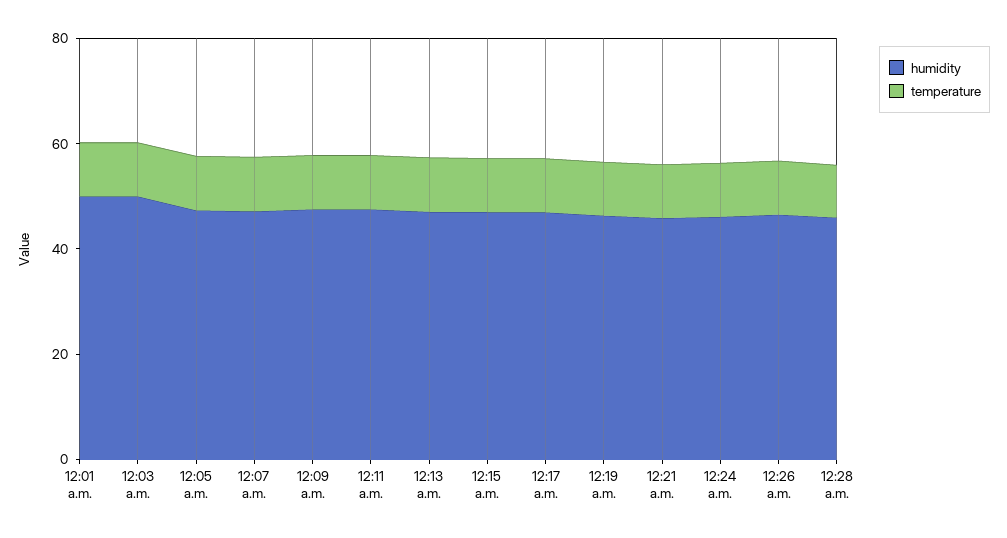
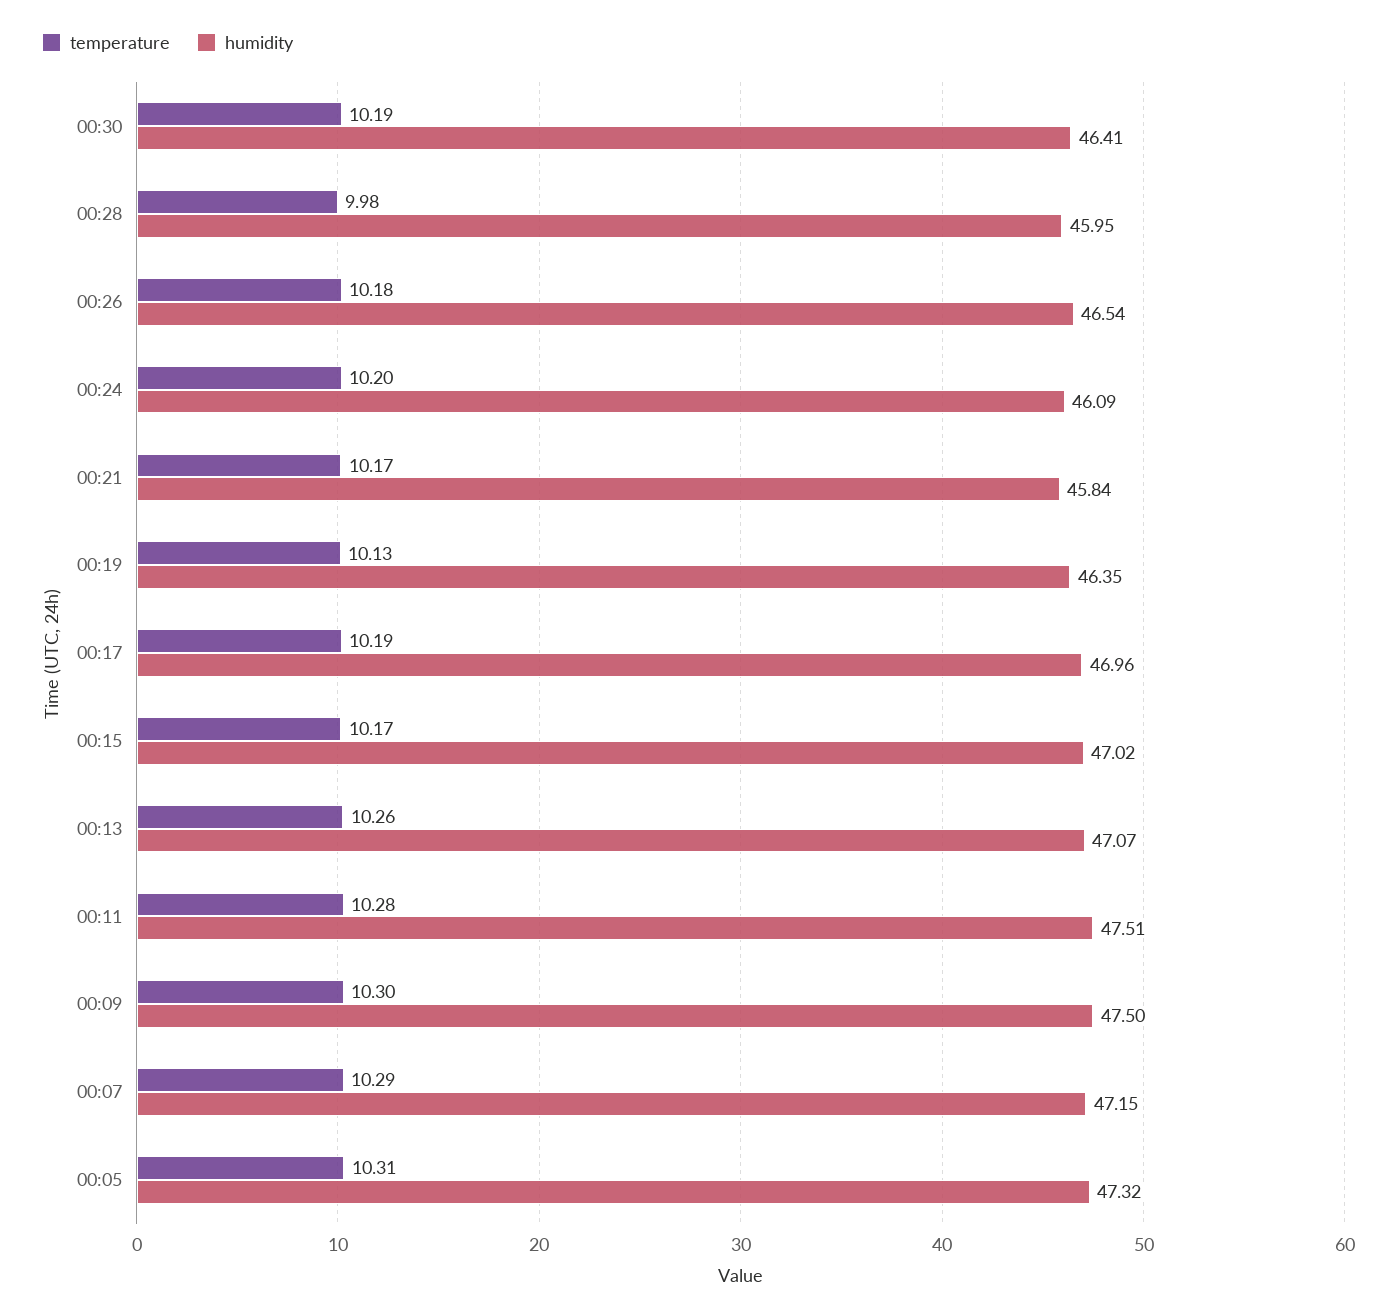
humidity, 12:01 a.m.: 50 -> none
temperature, 12:01 a.m.: 10 -> none
humidity, 12:03 a.m.: 50 -> none
temperature, 12:03 a.m.: 10 -> none
temperature, 00:30: none -> 10.19
humidity, 00:30: none -> 46.41

